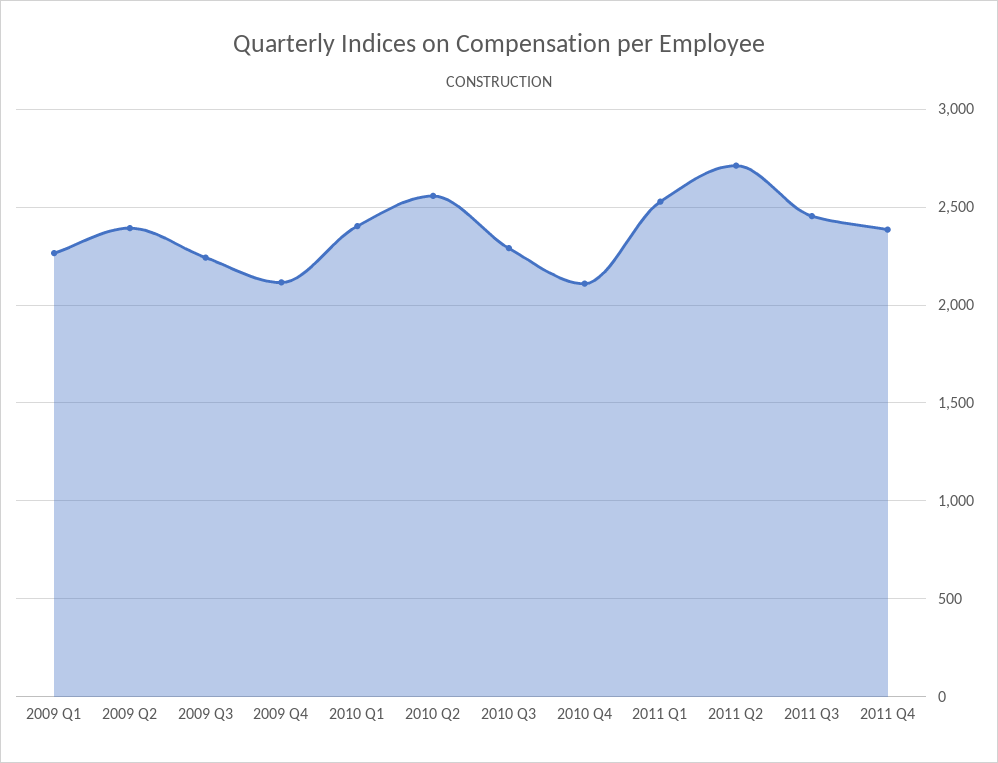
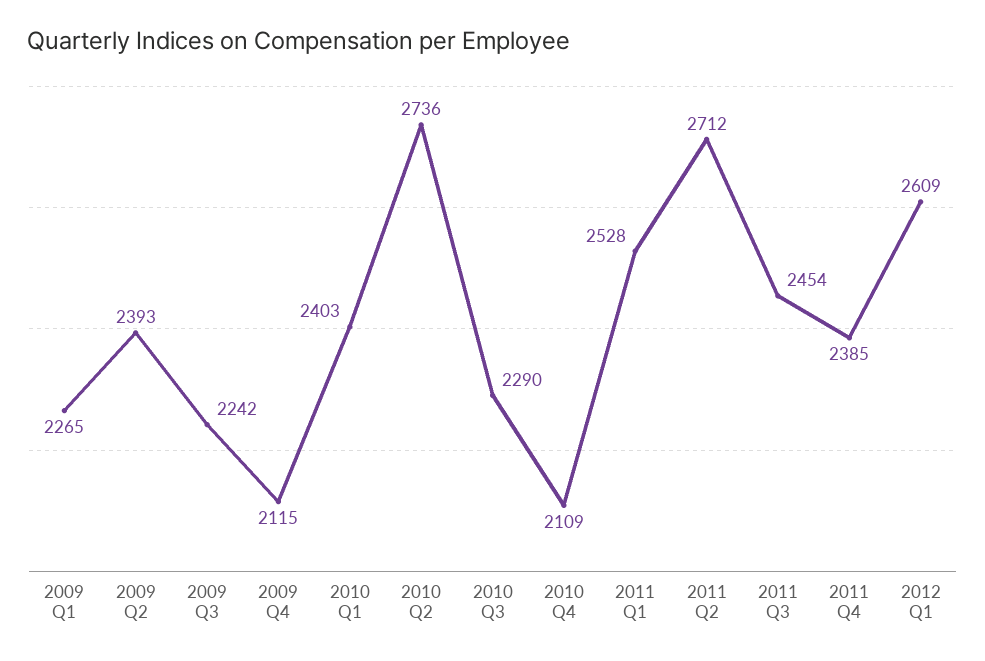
2010 Q2: 2550 -> 2736
2012 Q1: none -> 2609

